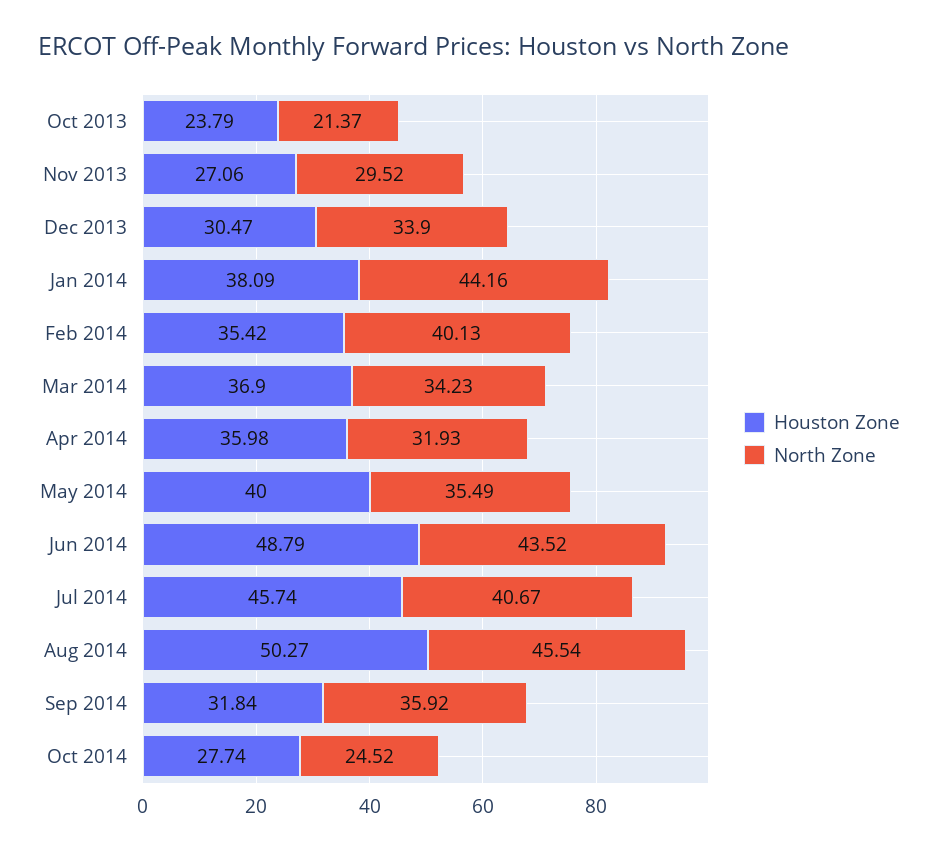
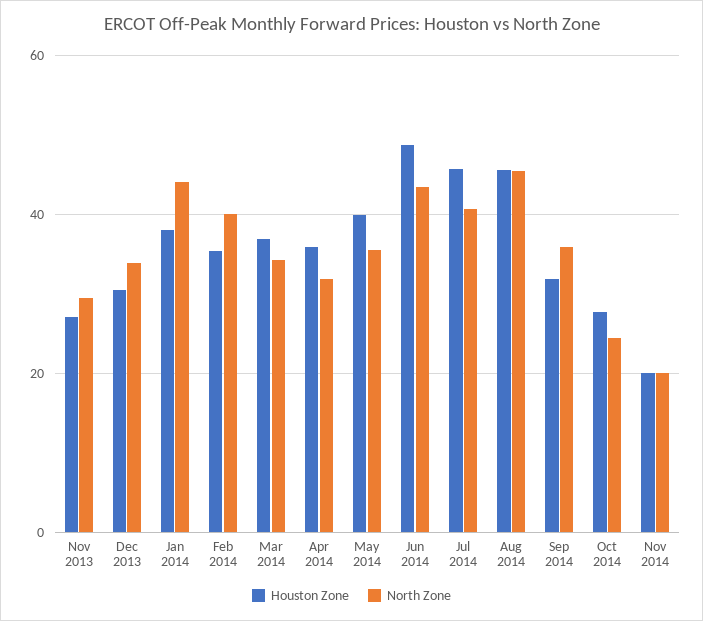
Houston Zone, Oct 2013: 23.79 -> none
North Zone, Oct 2013: 21.37 -> none
Houston Zone, Aug 2014: 50.27 -> 46
Houston Zone, Nov 2014: none -> 20
North Zone, Nov 2014: none -> 20

